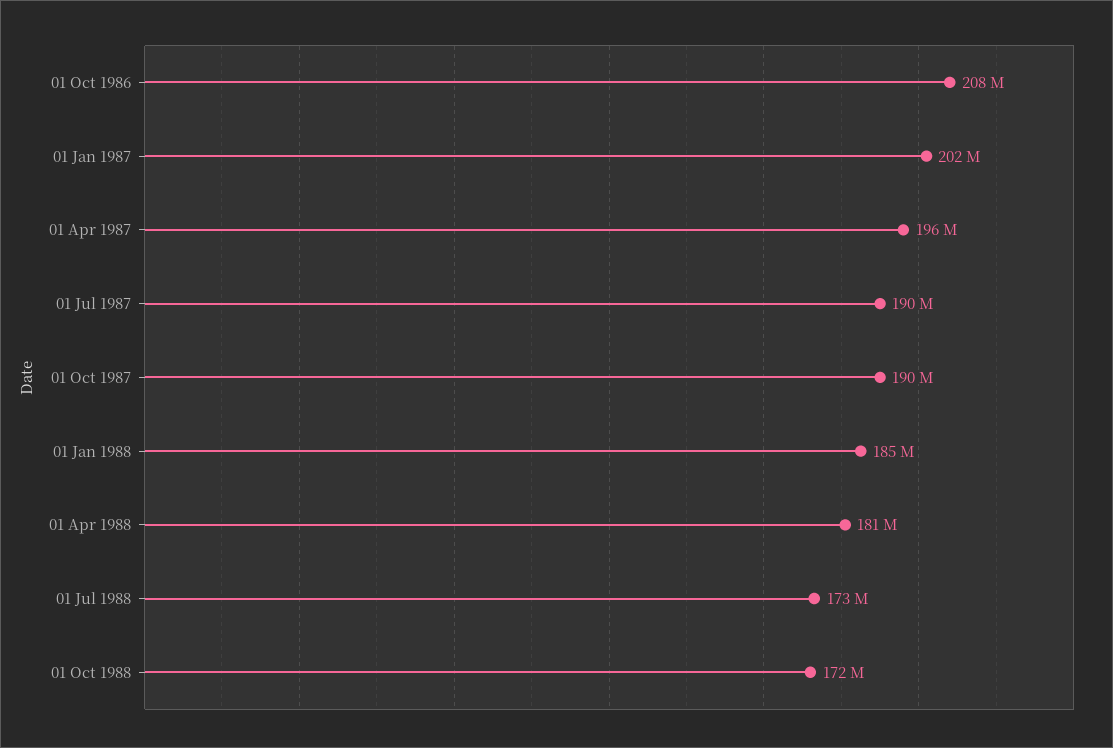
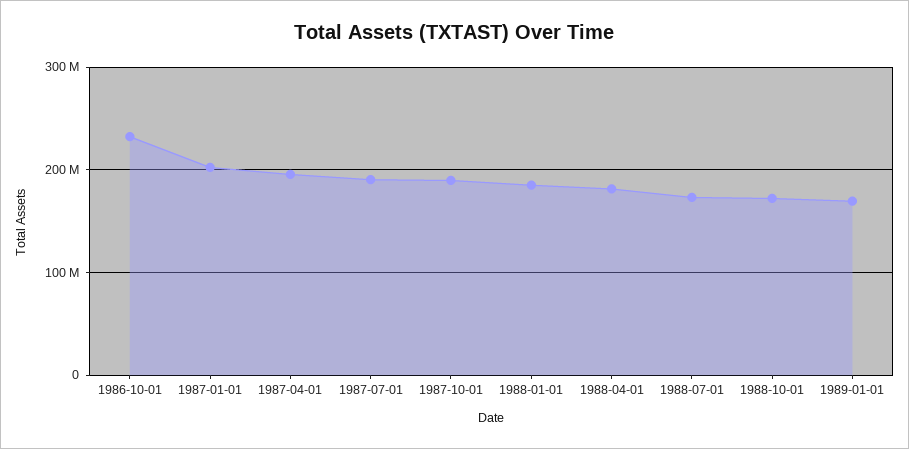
01 Oct 1986: 208000000 -> 230000000
1989-01-01: none -> 170000000

